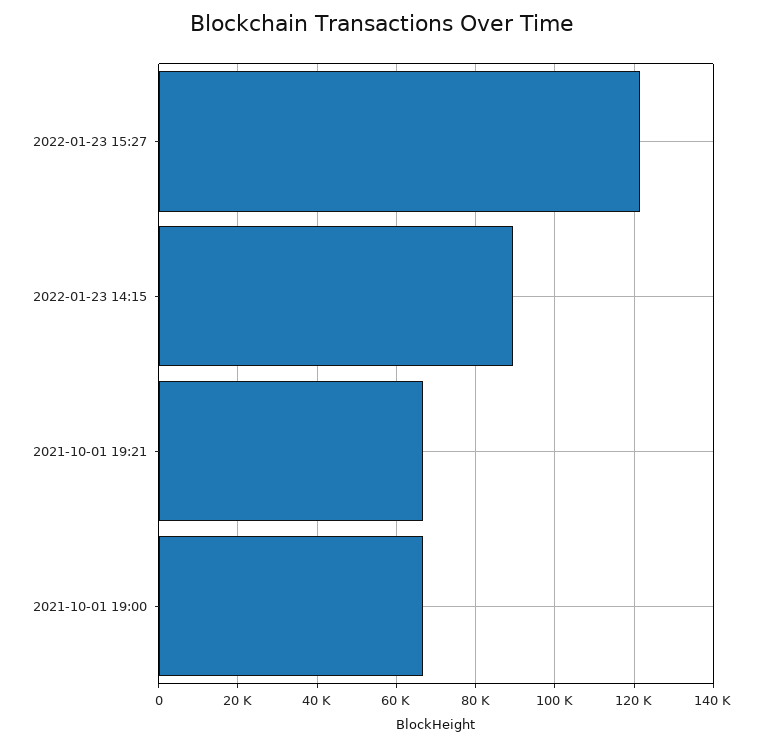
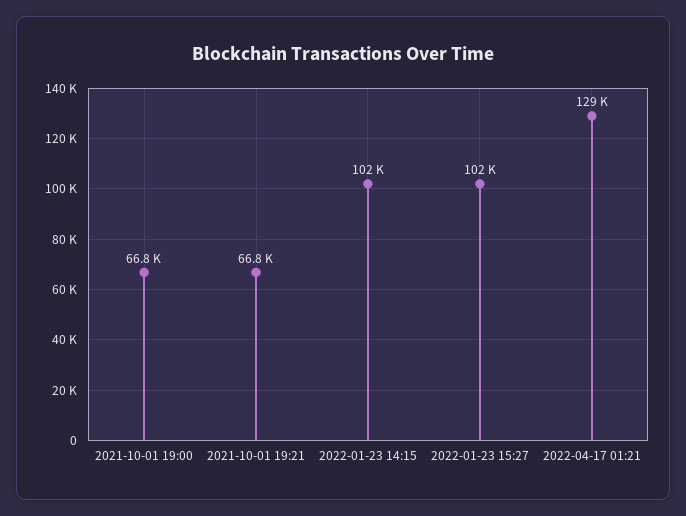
2022-01-23 15:27: 122000 -> 102000
2022-01-23 14:15: 90000 -> 102000
2022-04-17 01:21: none -> 129000

